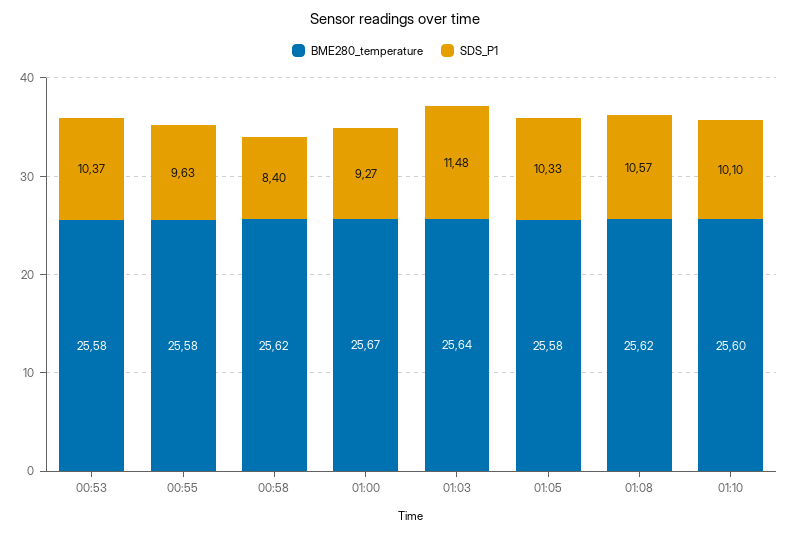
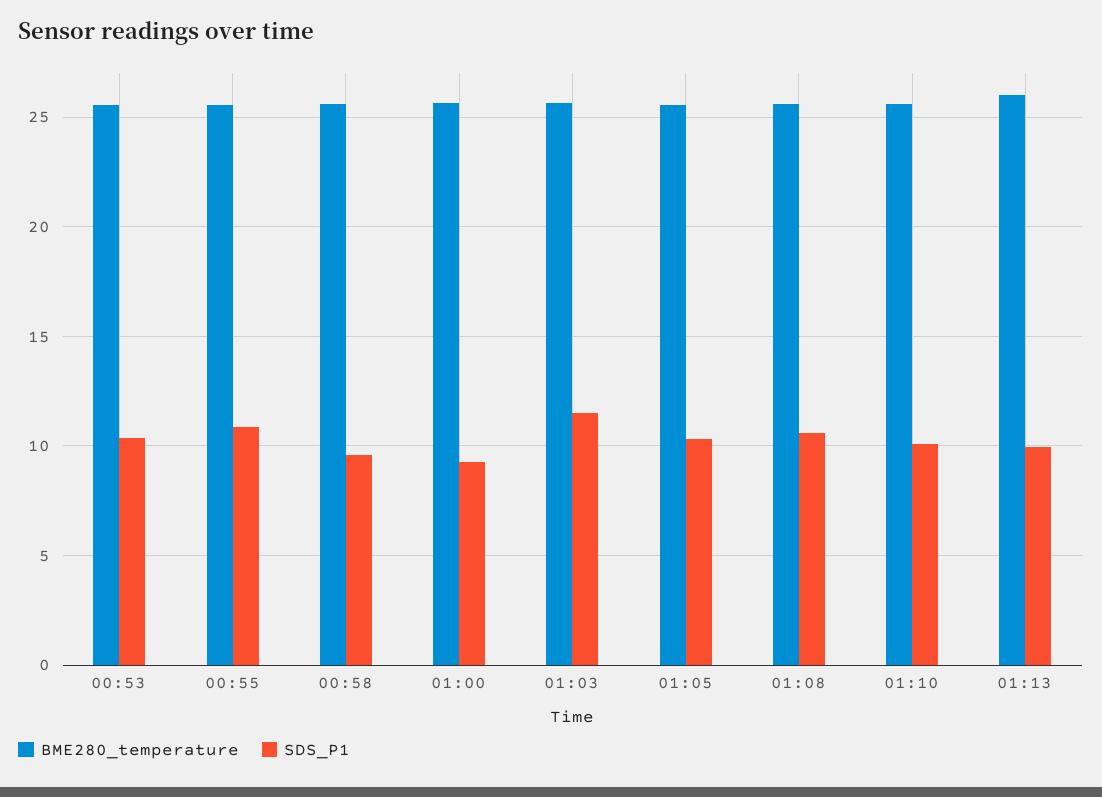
SDS_P1, 00:55: 9.63 -> 11
SDS_P1, 00:58: 8.4 -> 9.5
BME280_temperature, 01:13: none -> 26
SDS_P1, 01:13: none -> 10

